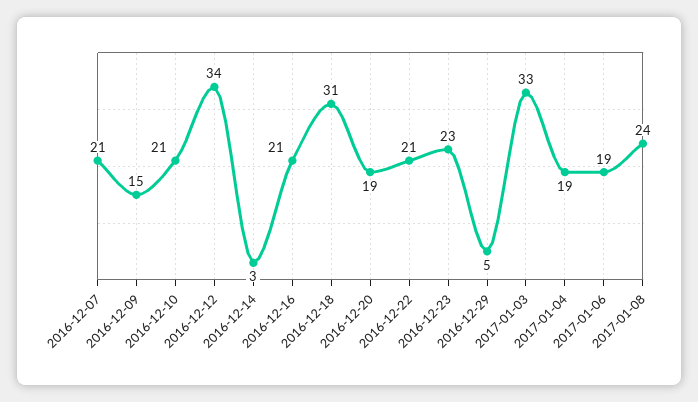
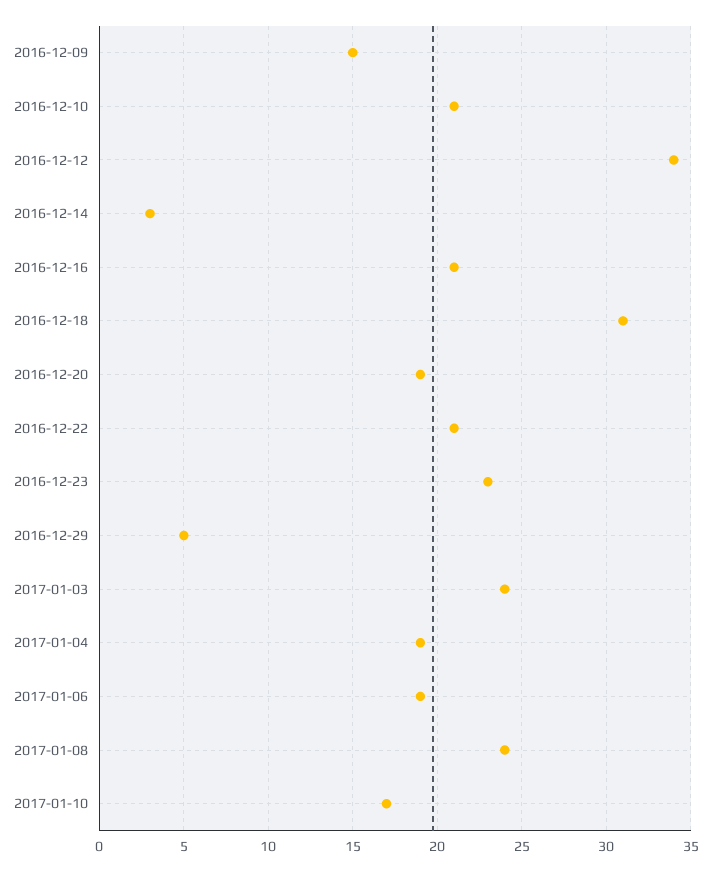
2016-12-07: 21 -> none
2017-01-03: 33 -> 24
2017-01-10: none -> 17

